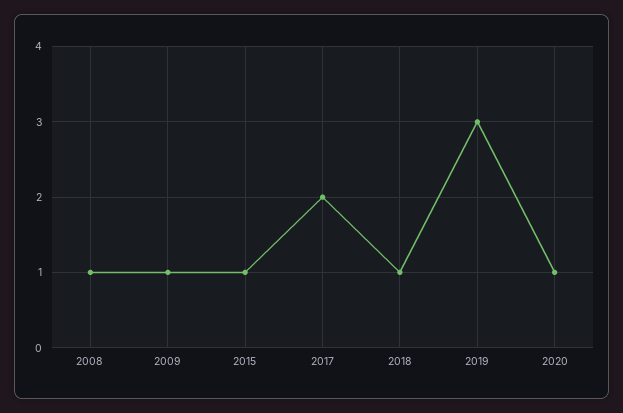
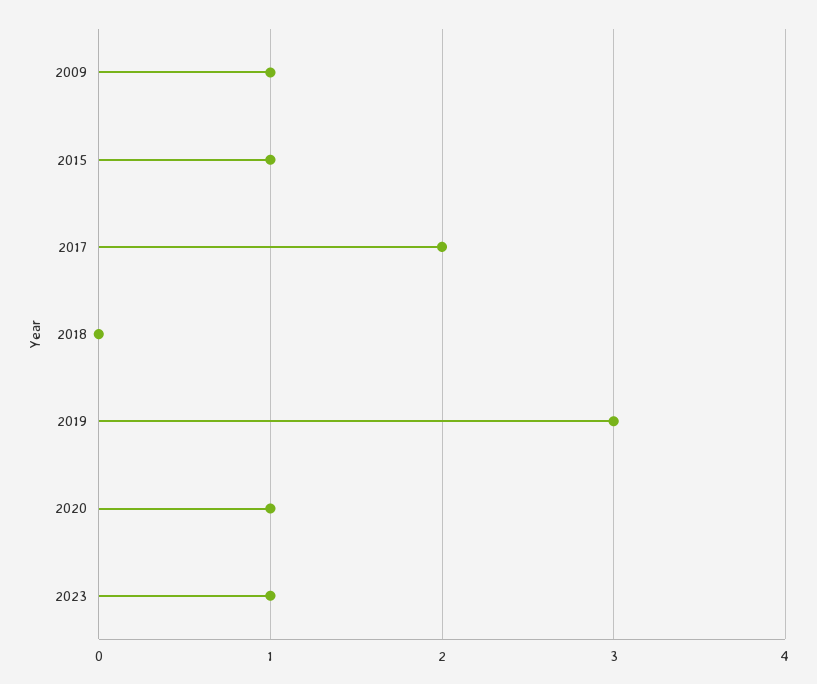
2008: 1 -> none
2018: 1 -> 0
2023: none -> 1

